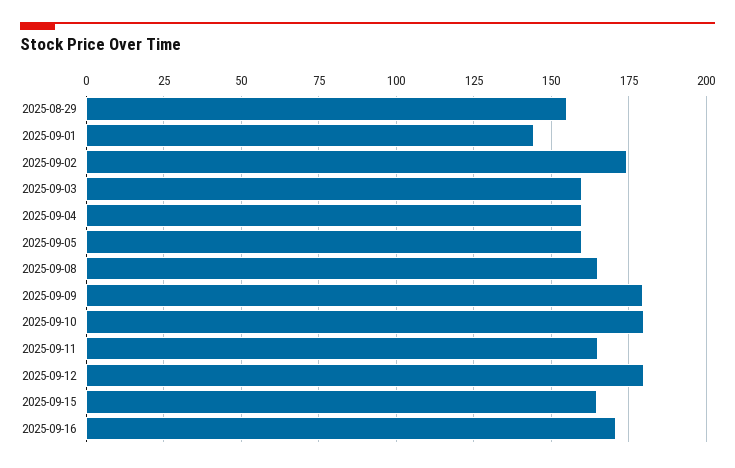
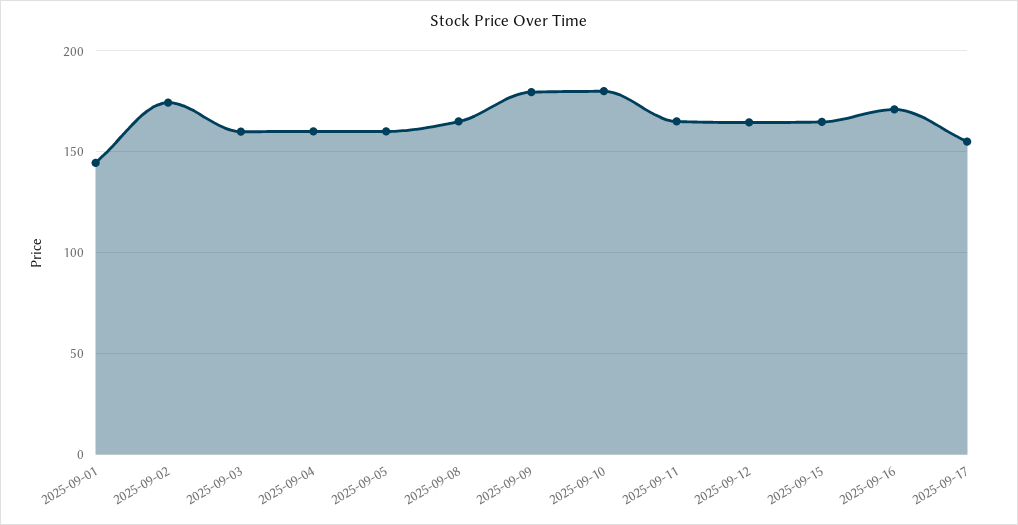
2025-08-29: 155 -> none
2025-09-12: 180 -> 165
2025-09-17: none -> 155

